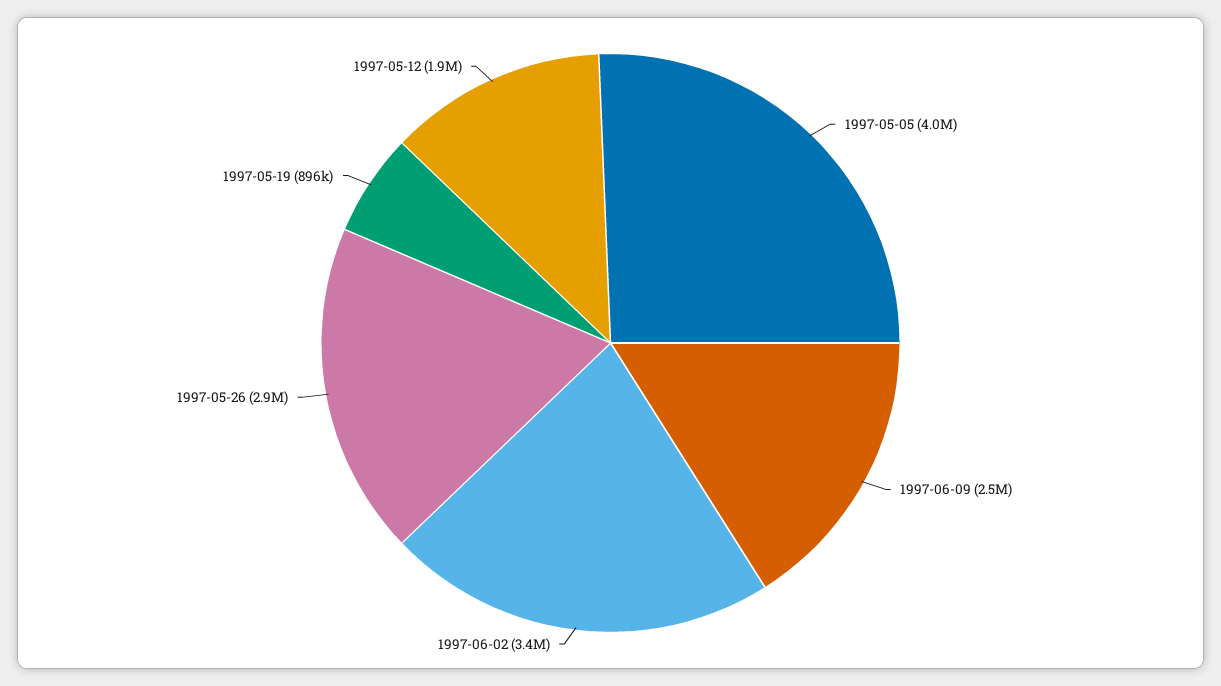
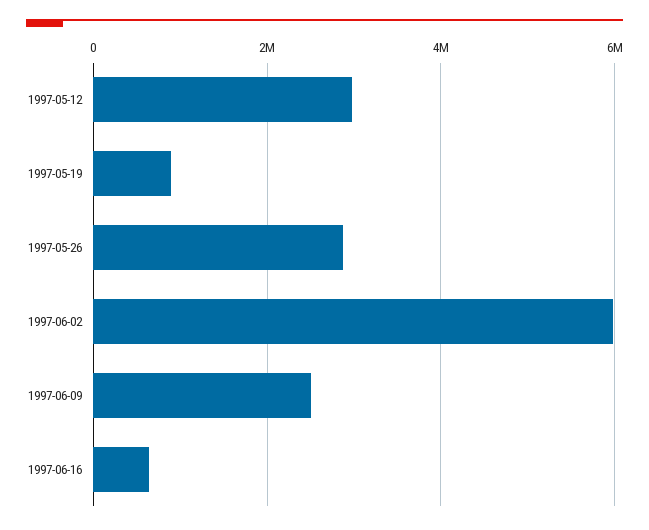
1997-05-05: 4000000 -> none
1997-06-02: 3400000 -> 6000000
1997-05-12: 1900000 -> 3000000
1997-06-16: none -> 600000

